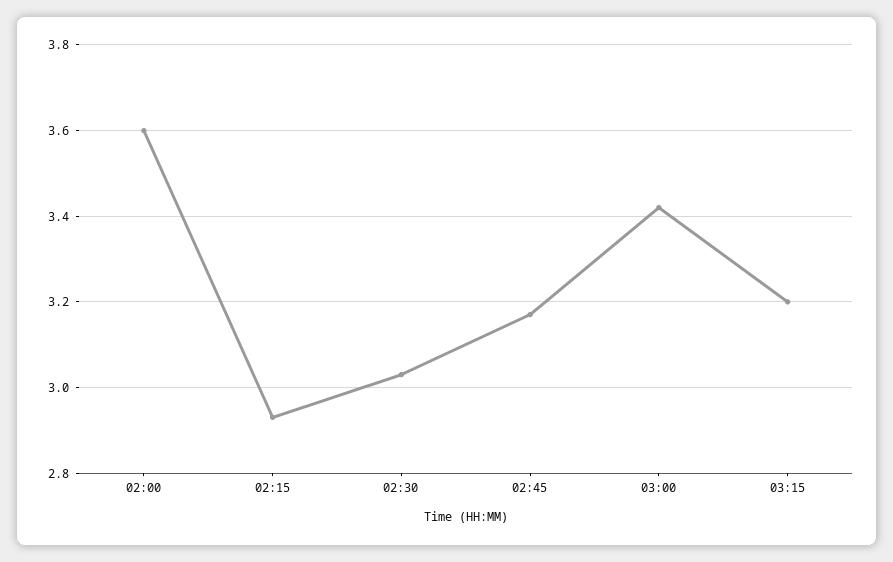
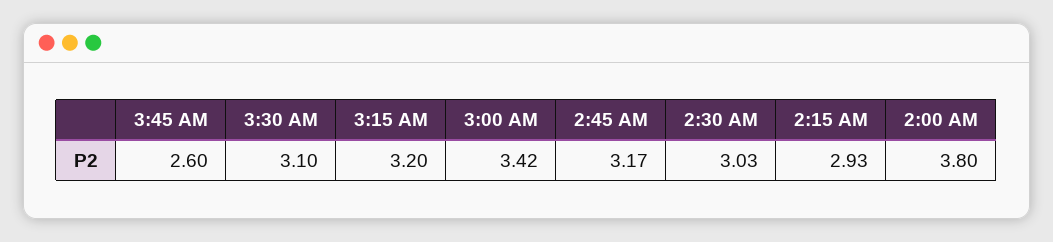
02:00: 3.6 -> 3.8
3:45 AM: none -> 2.6
3:30 AM: none -> 3.1

